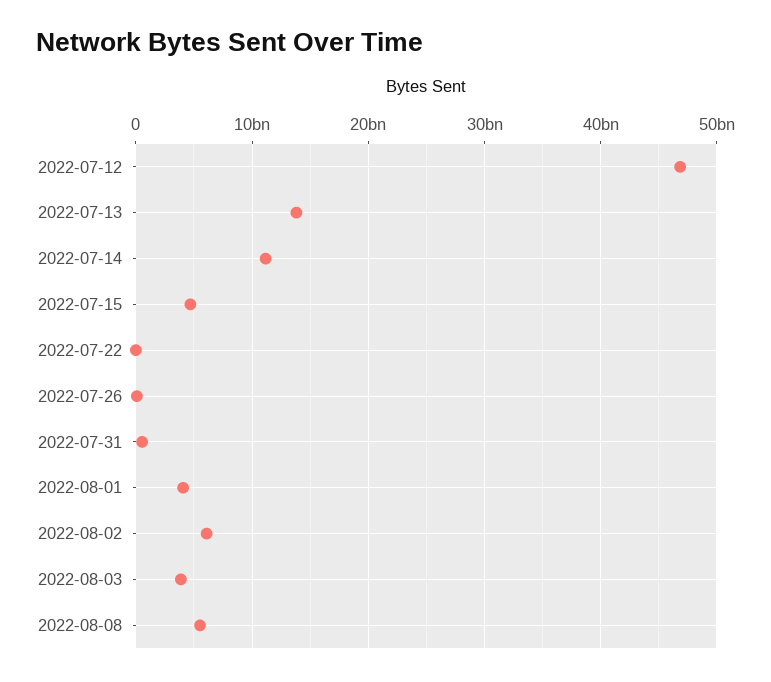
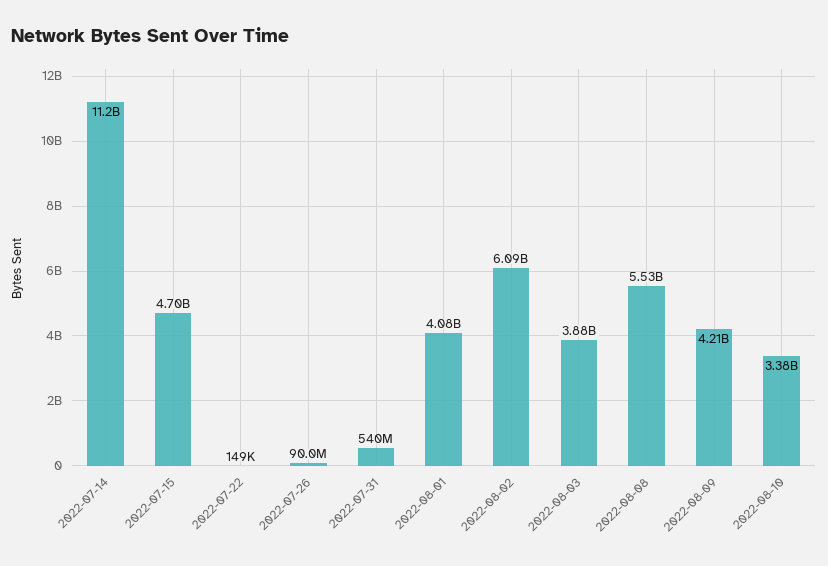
2022-07-12: 47000000000 -> none
2022-07-13: 14000000000 -> none
2022-08-09: none -> 4210000000
2022-08-10: none -> 3380000000

